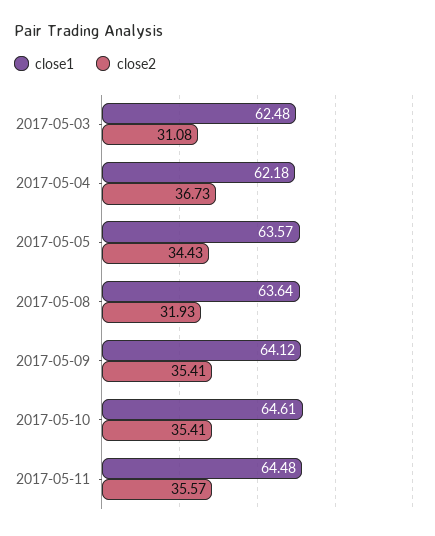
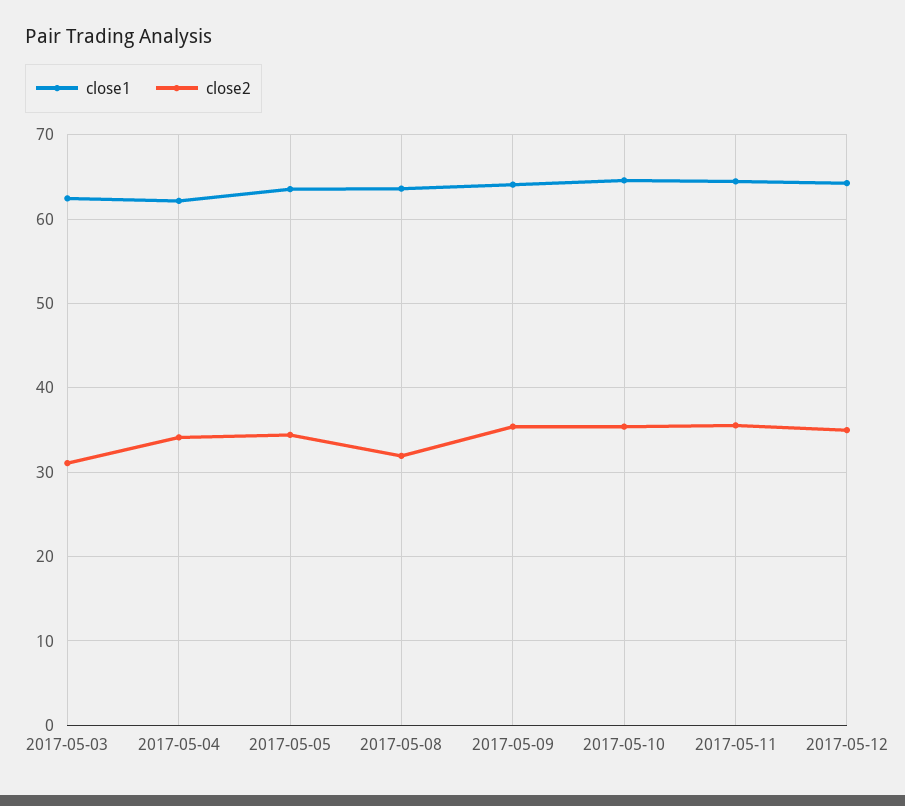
close2, 2017-05-04: 36.73 -> 34
close1, 2017-05-12: none -> 64
close2, 2017-05-12: none -> 35

